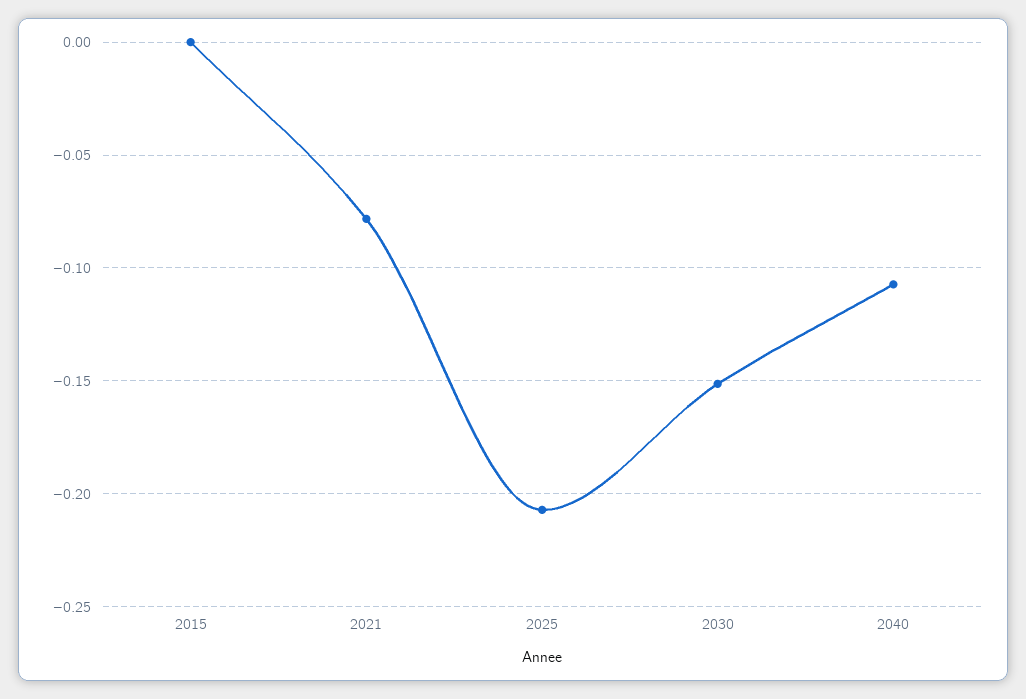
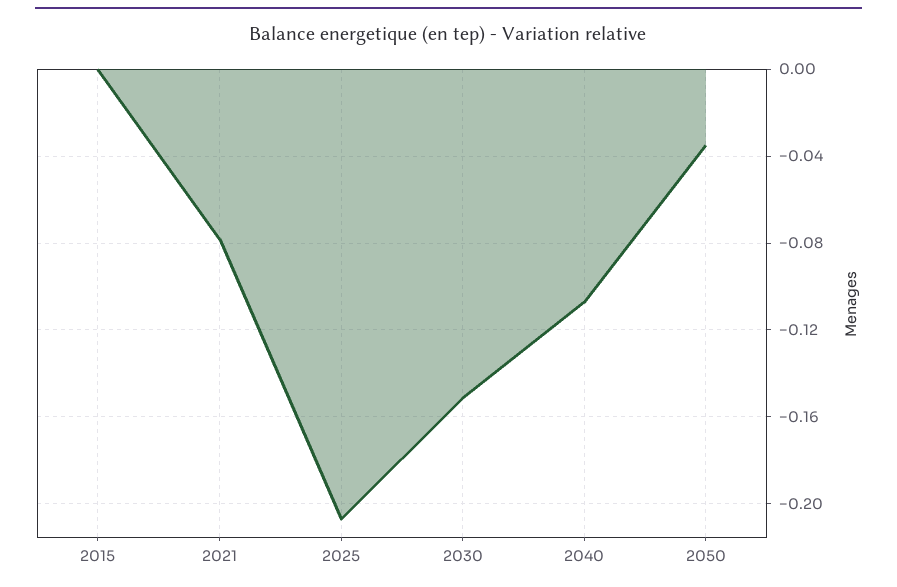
2050: none -> -0.035

